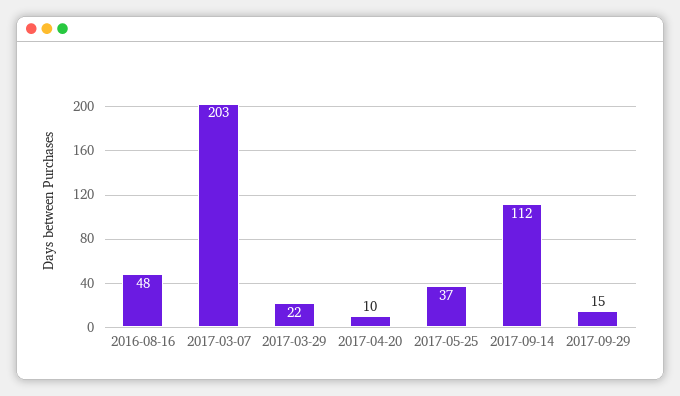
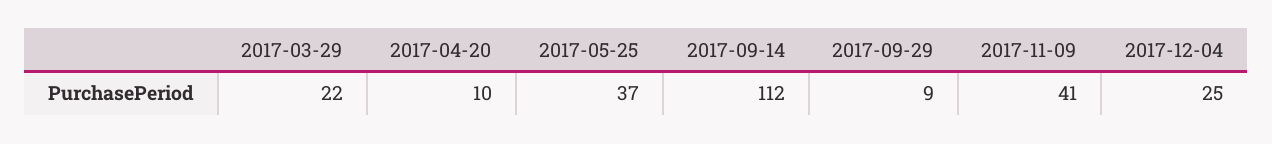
2016-08-16: 48 -> none
2017-03-07: 203 -> none
2017-09-29: 15 -> 9
2017-11-09: none -> 41
2017-12-04: none -> 25

